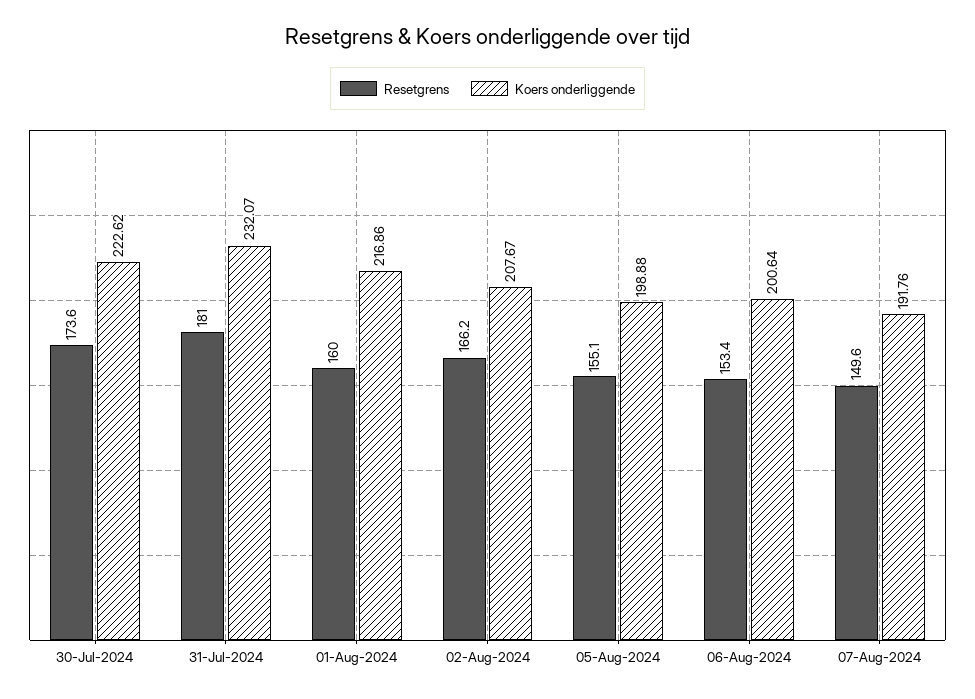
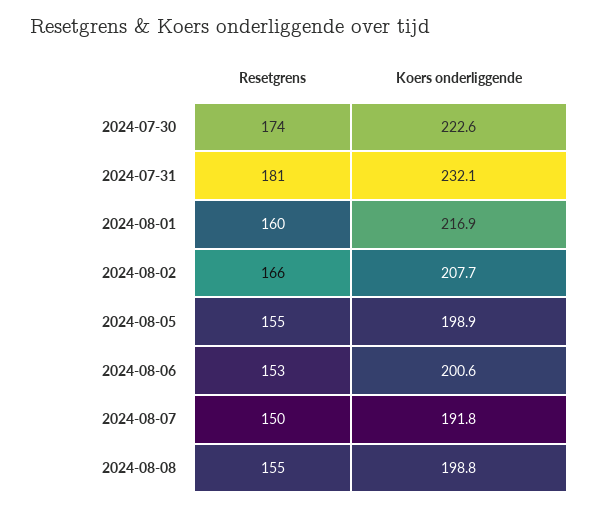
Resetgrens, 2024-08-08: none -> 155
Koers onderliggende, 2024-08-08: none -> 198.8

